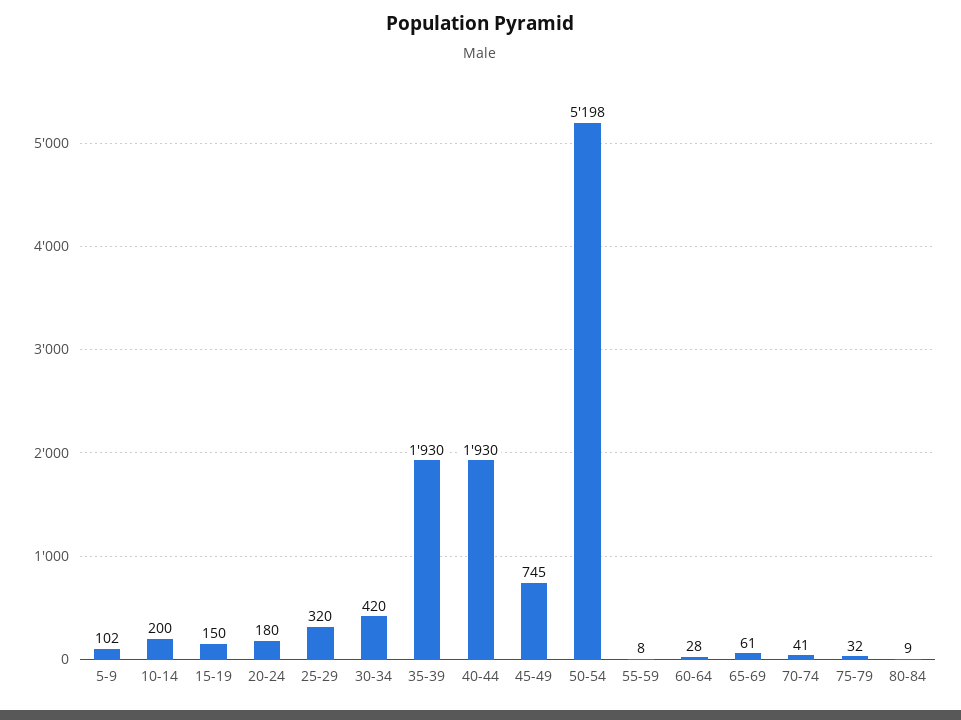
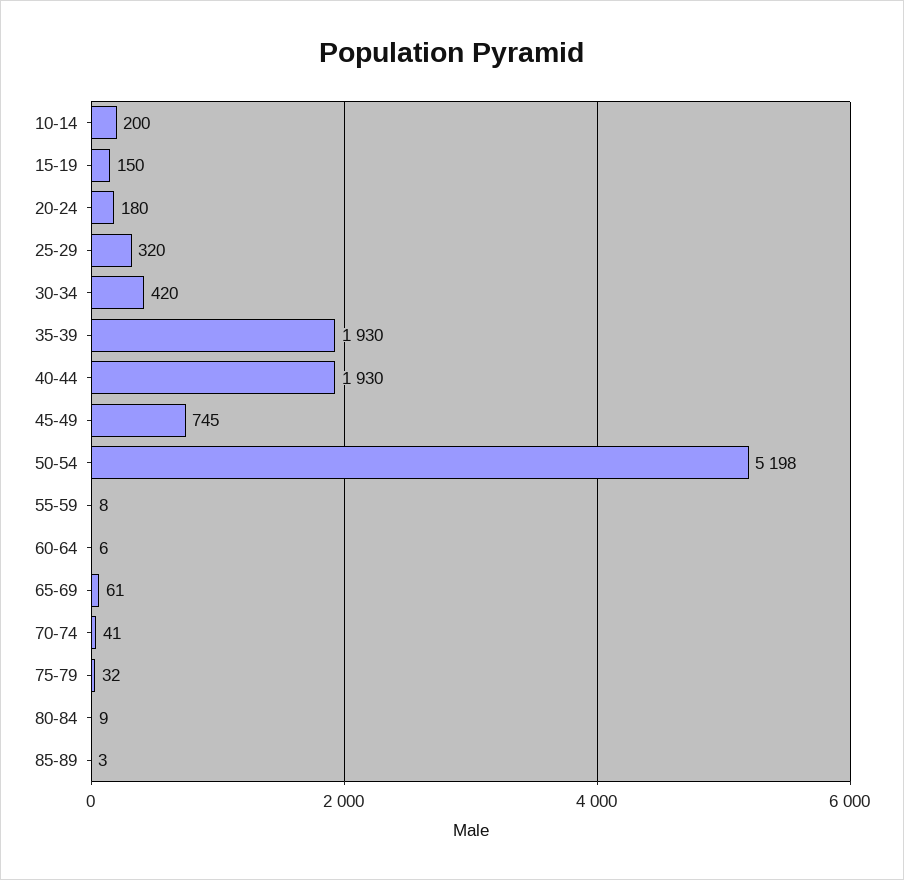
5-9: 102 -> none
60-64: 28 -> 6
85-89: none -> 3

